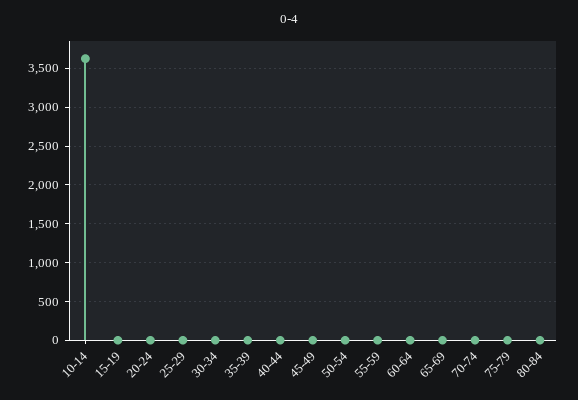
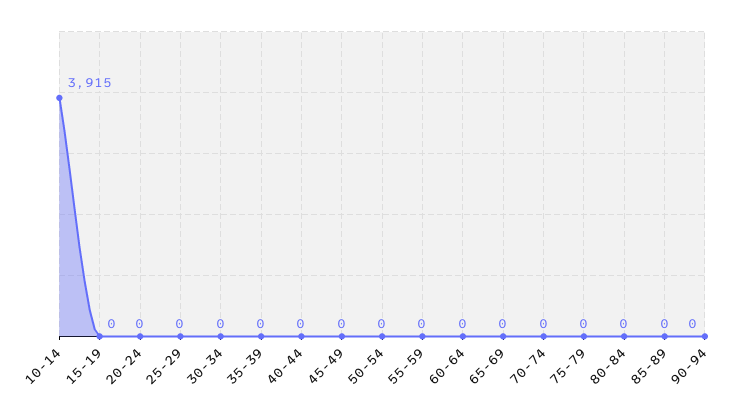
10-14: 3600 -> 3915
85-89: none -> 0
90-94: none -> 0

